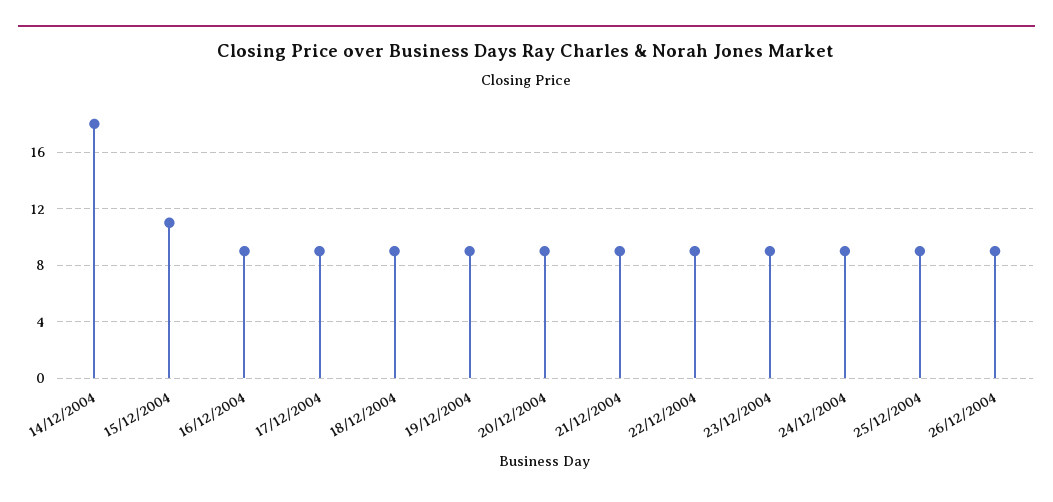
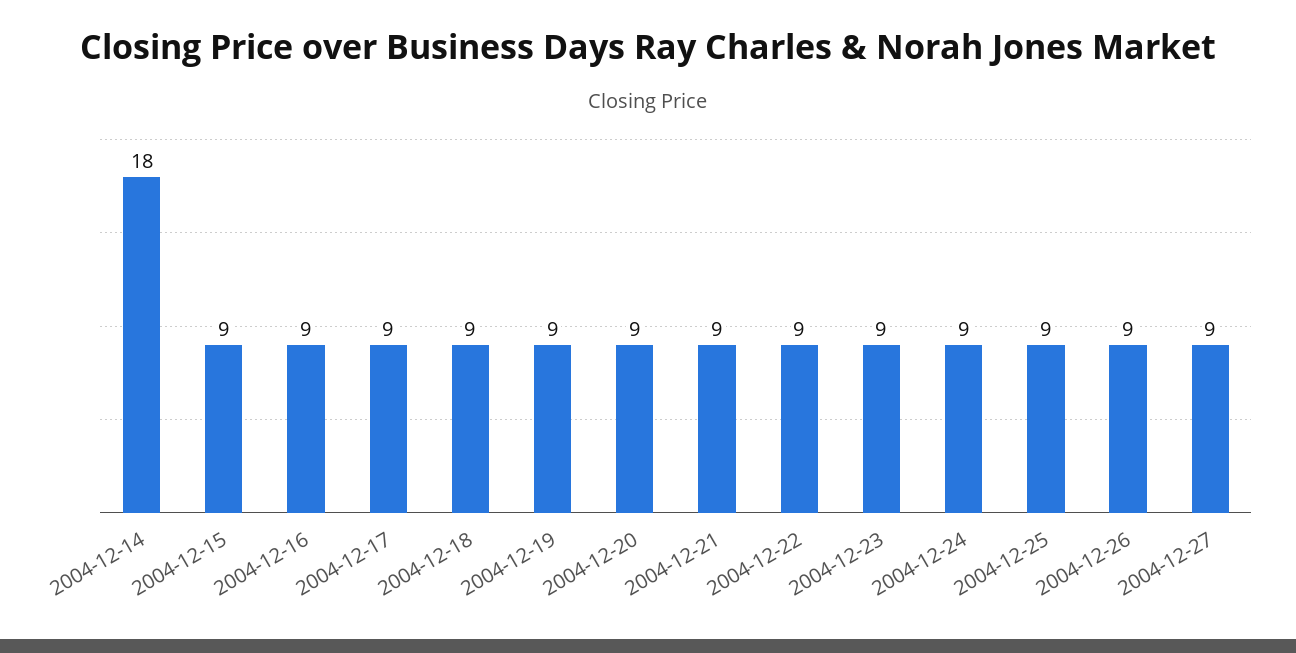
15/12/2004: 11 -> 9
2004-12-27: none -> 9

